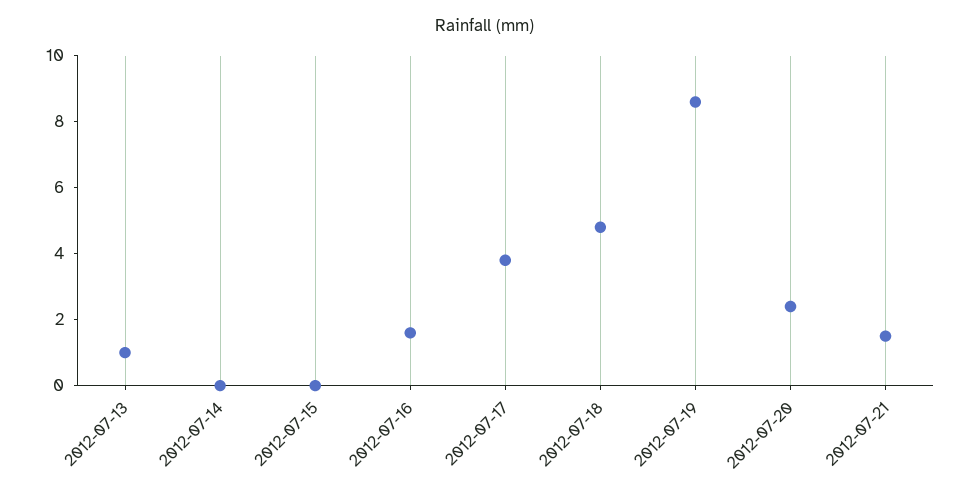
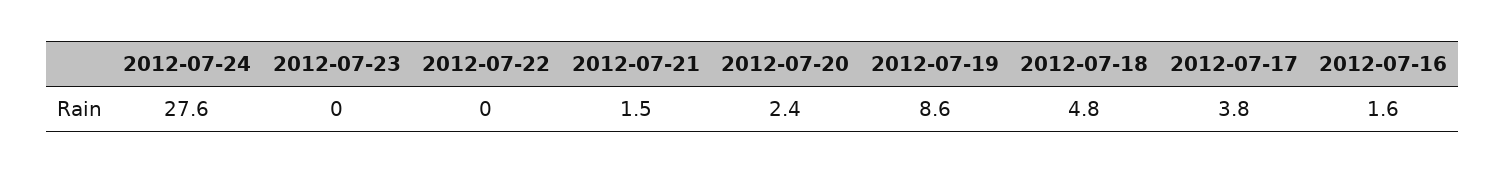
2012-07-13: 1 -> none
2012-07-14: 0 -> none
2012-07-15: 0 -> none
2012-07-24: none -> 27.6
2012-07-23: none -> 0
2012-07-22: none -> 0

